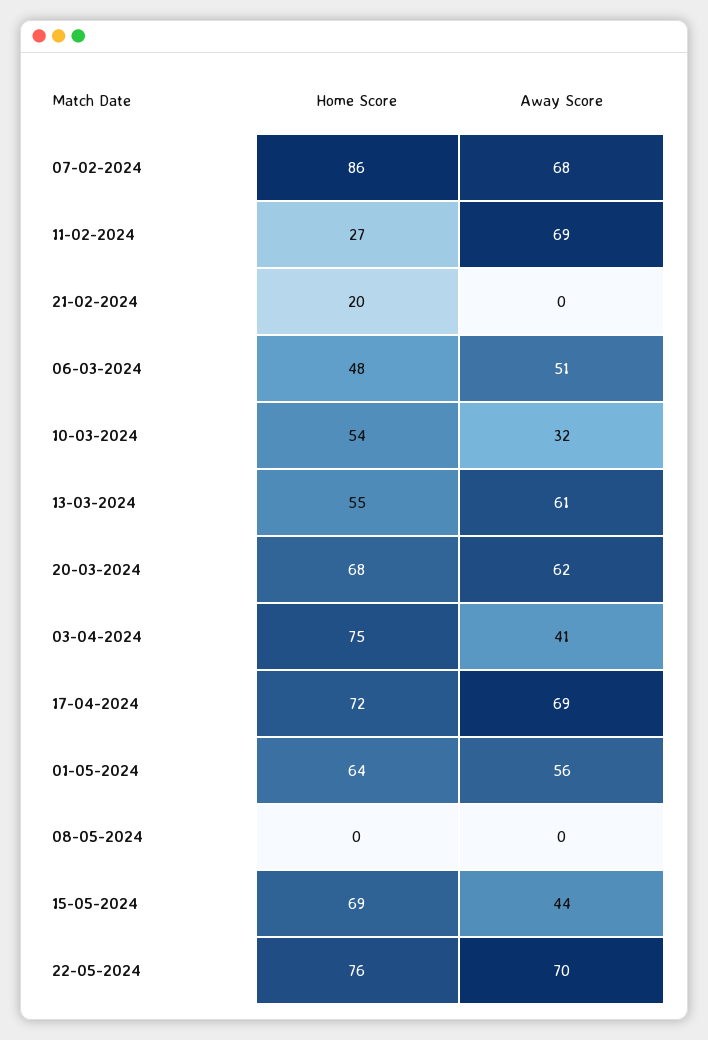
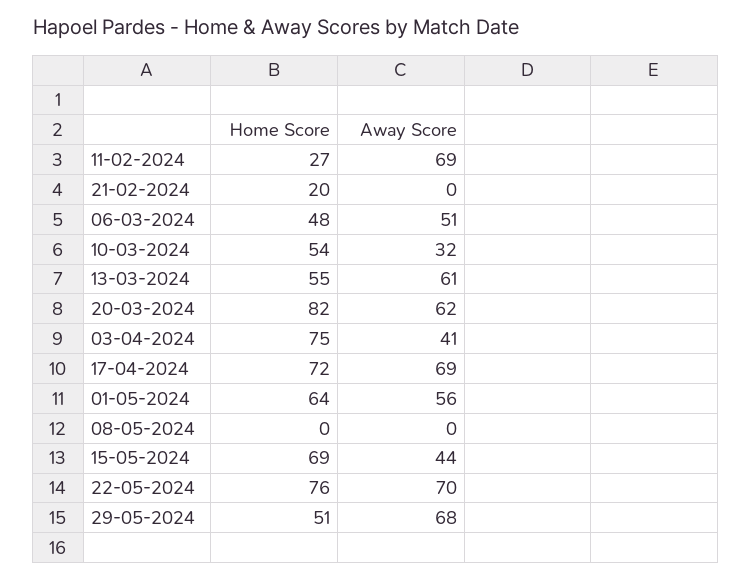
Home Score, 07-02-2024: 86 -> none
Away Score, 07-02-2024: 68 -> none
Home Score, 20-03-2024: 68 -> 82
Home Score, 29-05-2024: none -> 51
Away Score, 29-05-2024: none -> 68

